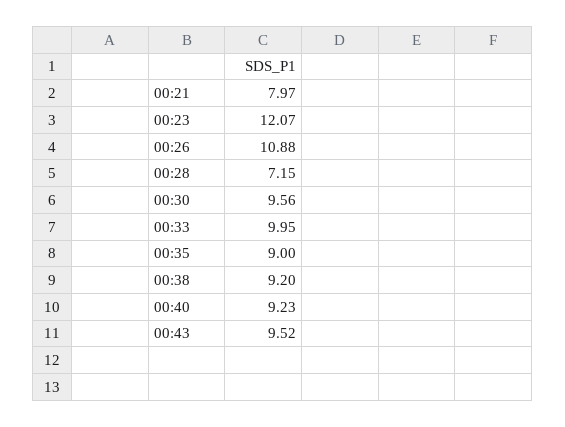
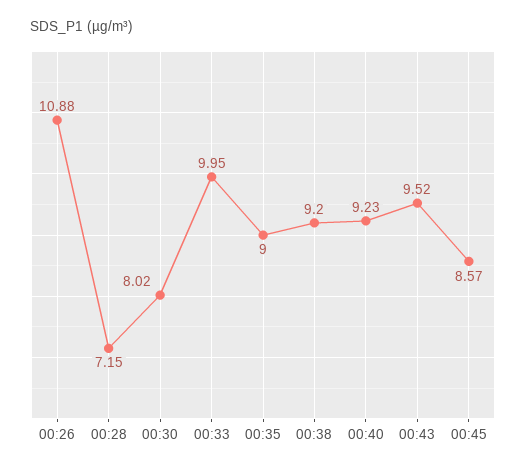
00:21: 7.97 -> none
00:23: 12.07 -> none
00:30: 9.56 -> 8.02
00:45: none -> 8.57

